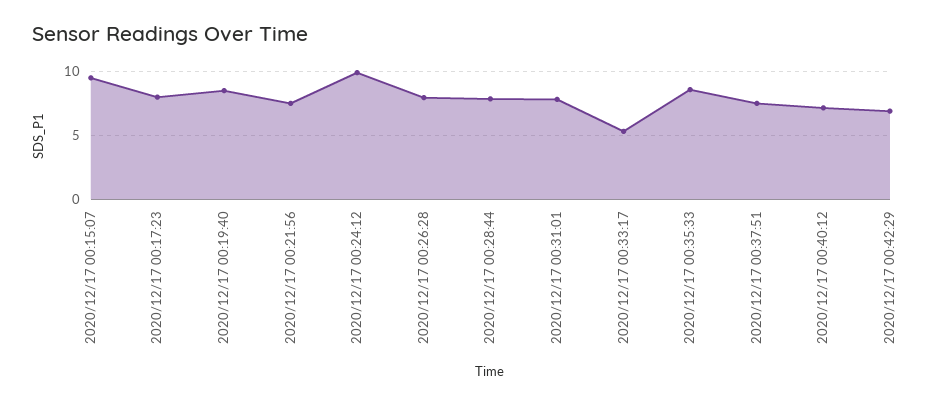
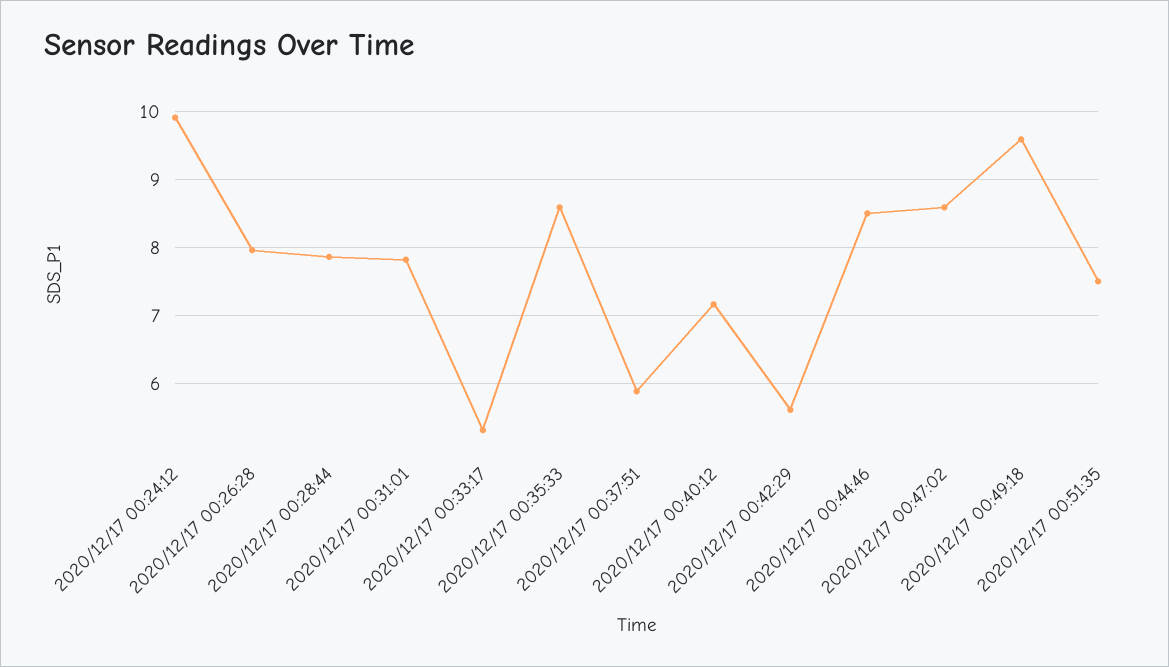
2020/12/17 00:15:07: 9.5 -> none
2020/12/17 00:17:23: 8 -> none
2020/12/17 00:19:40: 8.5 -> none
2020/12/17 00:21:56: 7.5 -> none
2020/12/17 00:37:51: 7.5 -> 5.9
2020/12/17 00:42:29: 7 -> 5.6
2020/12/17 00:44:46: none -> 8.5
2020/12/17 00:47:02: none -> 8.6
2020/12/17 00:49:18: none -> 9.6
2020/12/17 00:51:35: none -> 7.5

